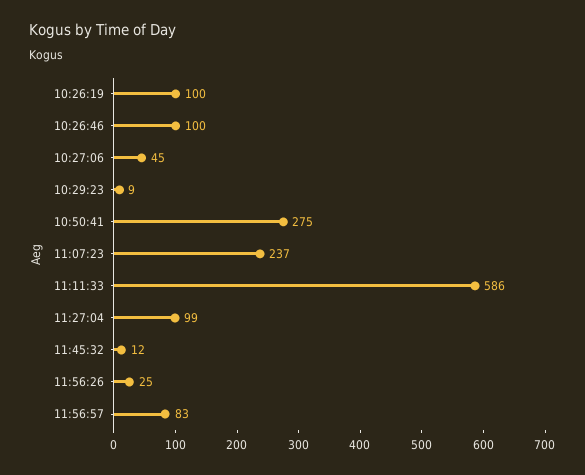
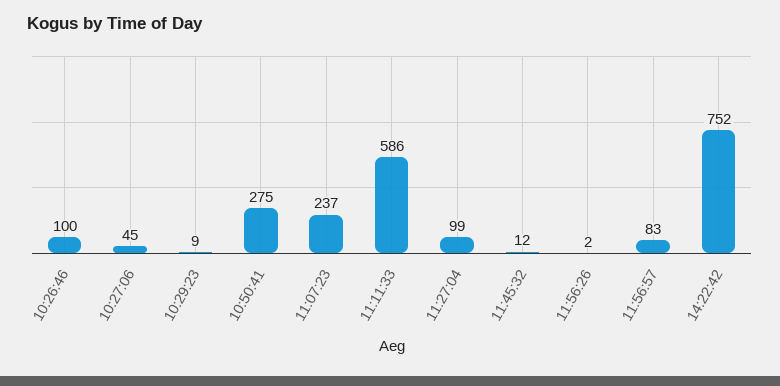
10:26:19: 100 -> none
11:56:26: 25 -> 2
14:22:42: none -> 752

